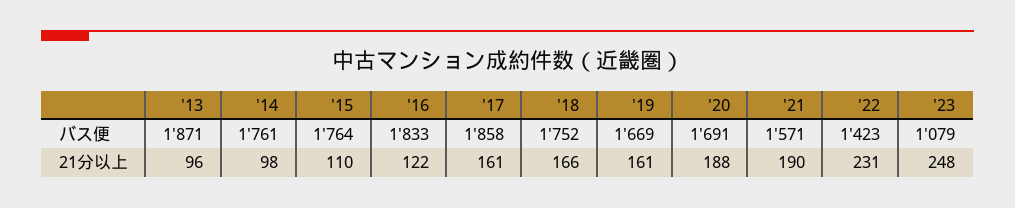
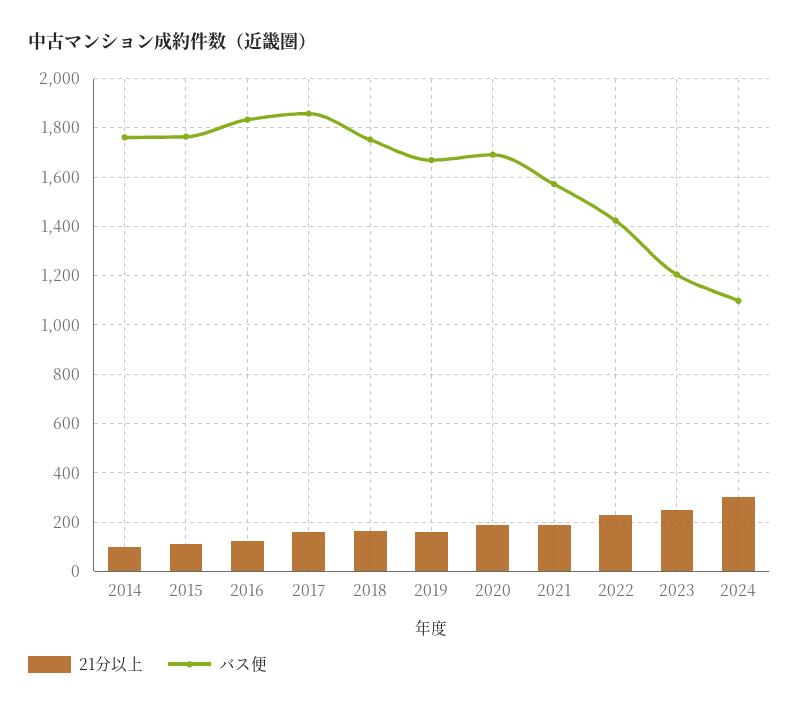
バス便, '13: 1871 -> none
バス便, '23: 1079 -> 1200
21分以上, '13: 96 -> none
21分以上, 2024: none -> 300
バス便, 2024: none -> 1100

